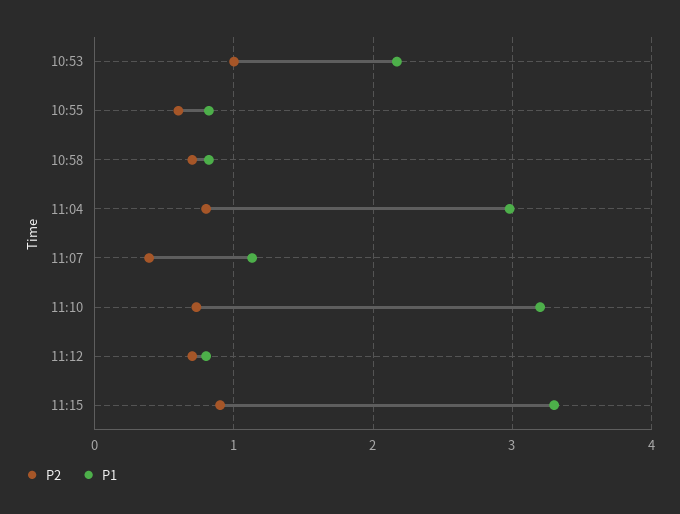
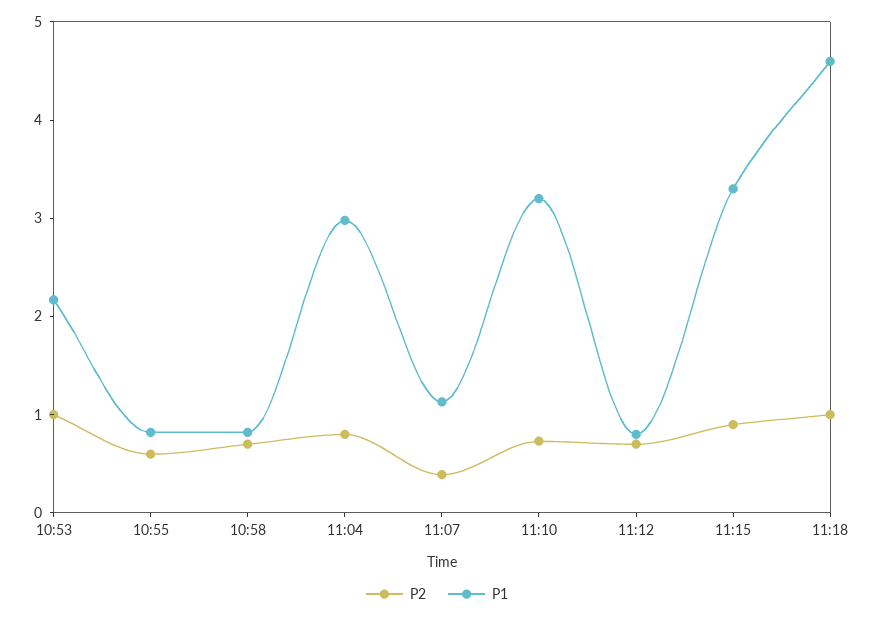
P2, 11:18: none -> 1
P1, 11:18: none -> 4.6

